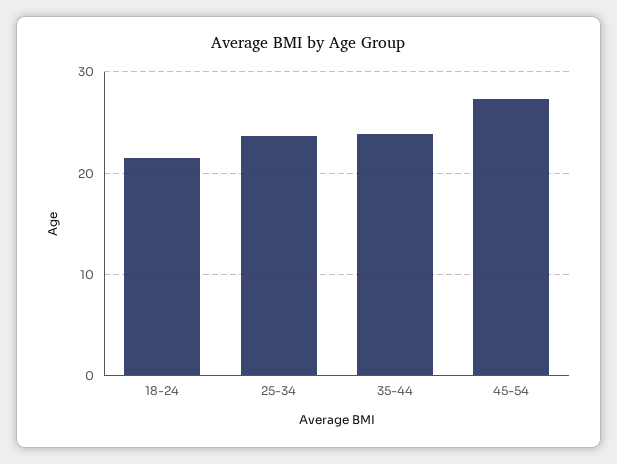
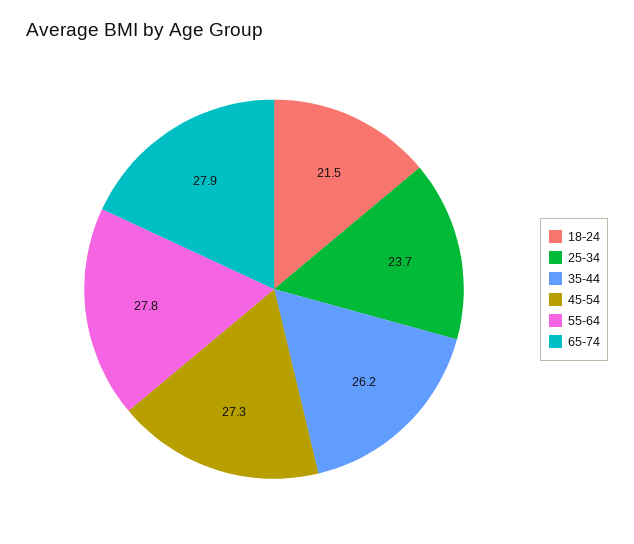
35-44: 24 -> 26.2
55-64: none -> 27.8
65-74: none -> 27.9

